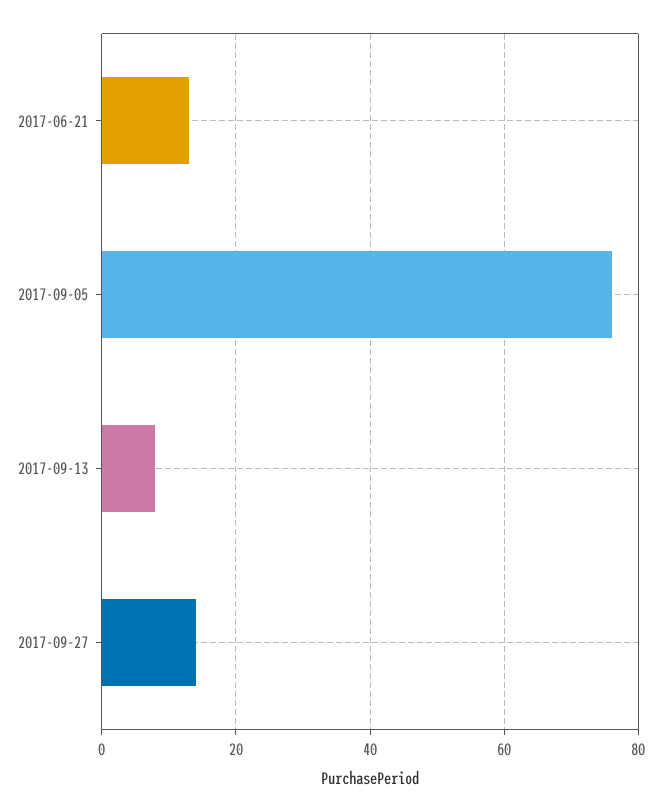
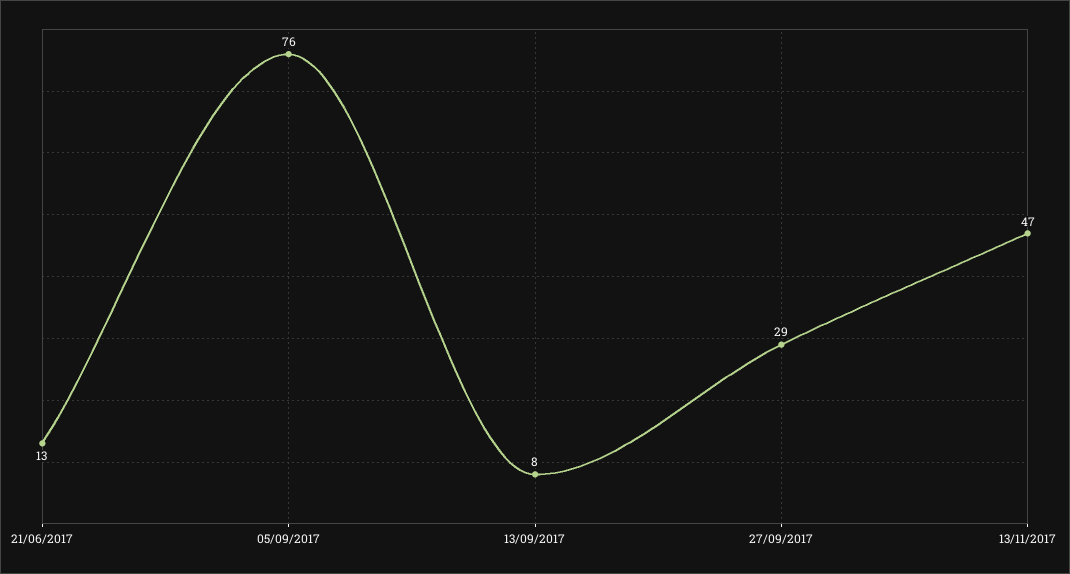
2017-09-27: 15 -> 29
13/11/2017: none -> 47

